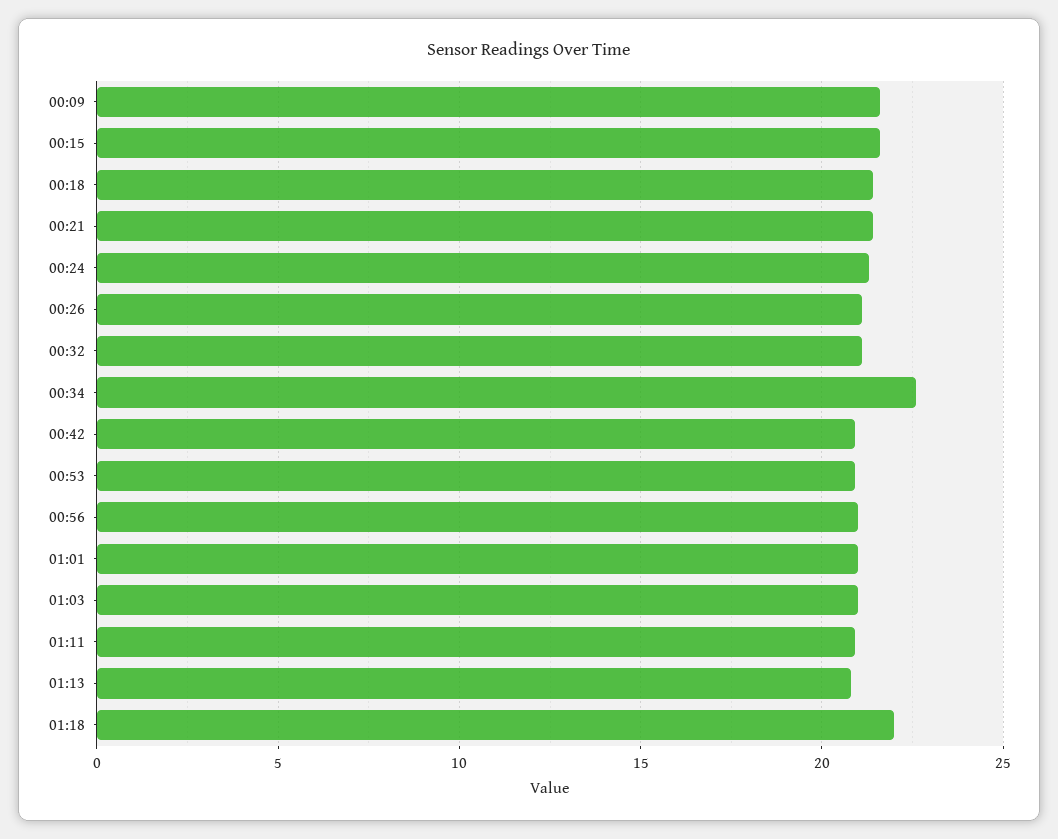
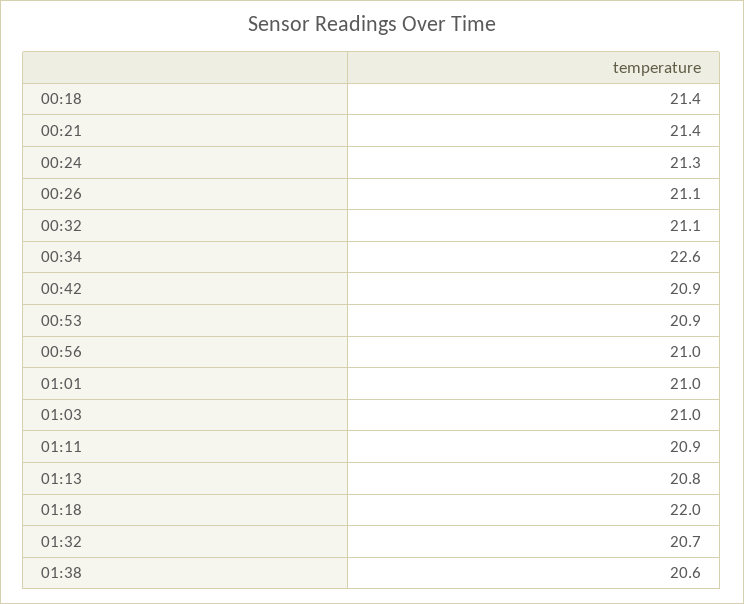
00:09: 21.5 -> none
00:15: 21.5 -> none
01:32: none -> 20.7
01:38: none -> 20.6

